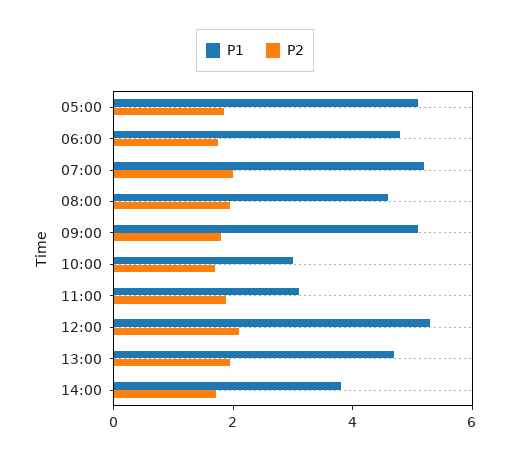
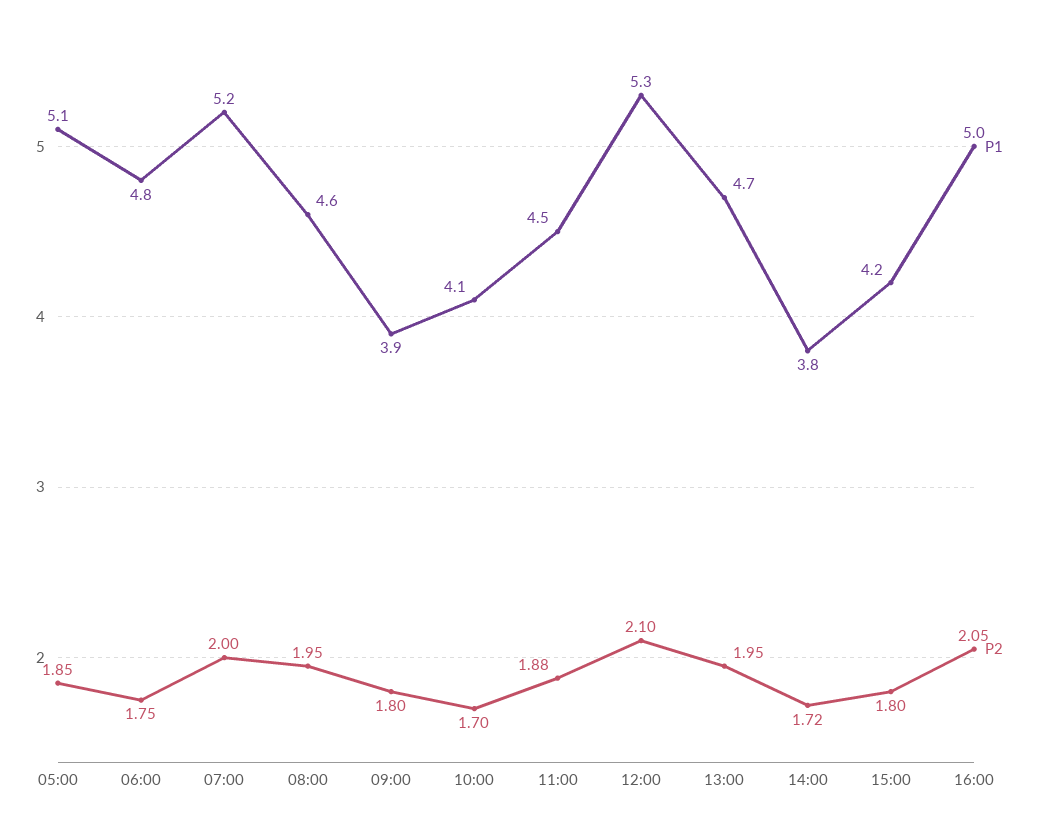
P1, 09:00: 5 -> 3.9
P1, 10:00: 3 -> 4.1
P1, 11:00: 3 -> 4.5
P1, 15:00: none -> 4.2
P2, 15:00: none -> 1.8
P1, 16:00: none -> 5
P2, 16:00: none -> 2.05

